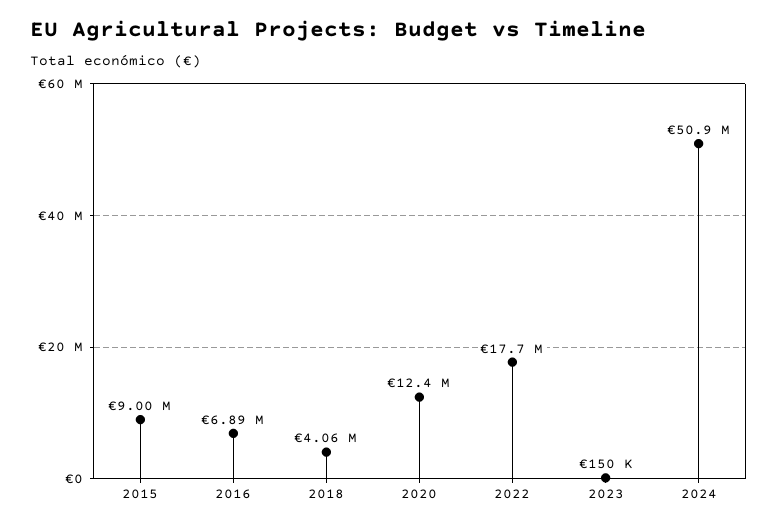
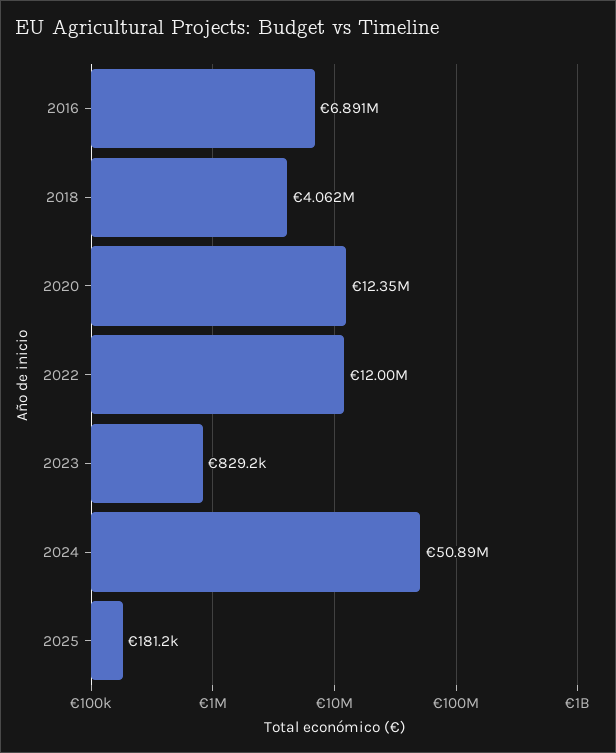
2015: 9000000 -> none
2022: 17700000 -> 12000000
2023: 150000 -> 829200
2025: none -> 181200

